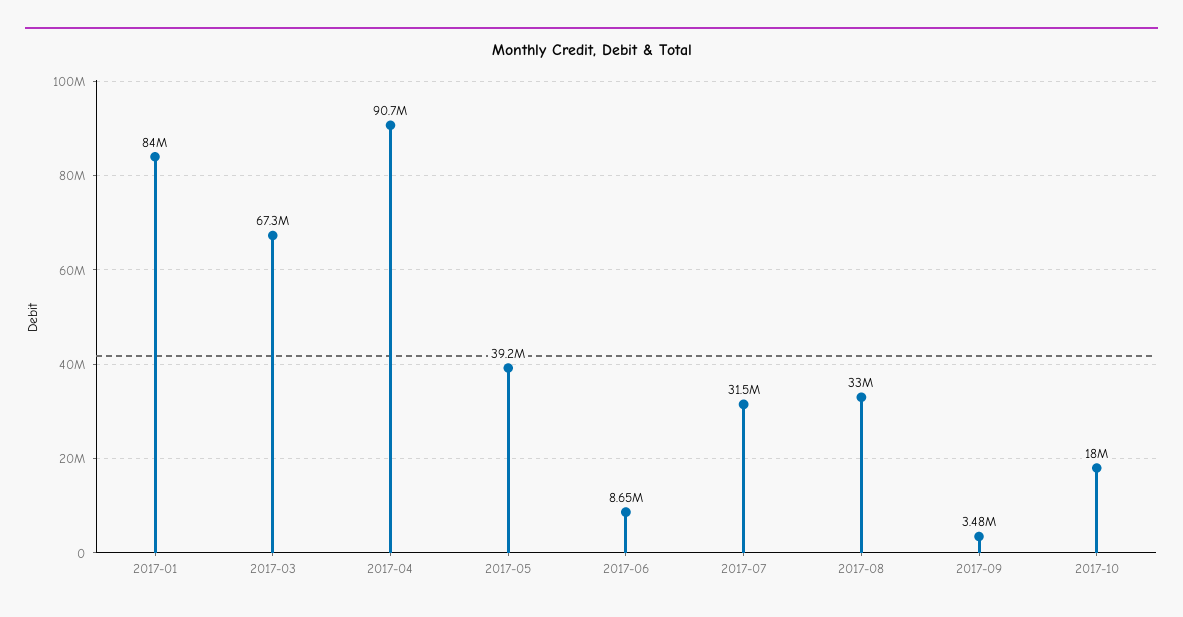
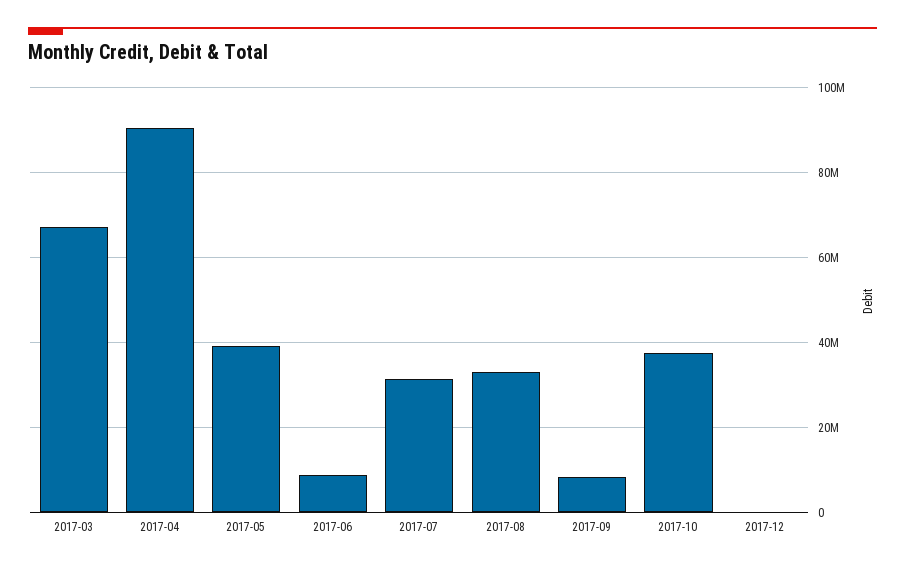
2017-01: 84000000 -> none
2017-09: 3480000 -> 8000000
2017-10: 18000000 -> 38000000
2017-12: none -> 0

